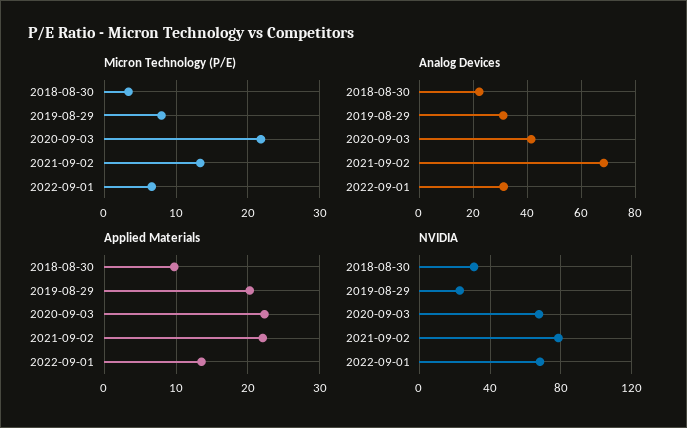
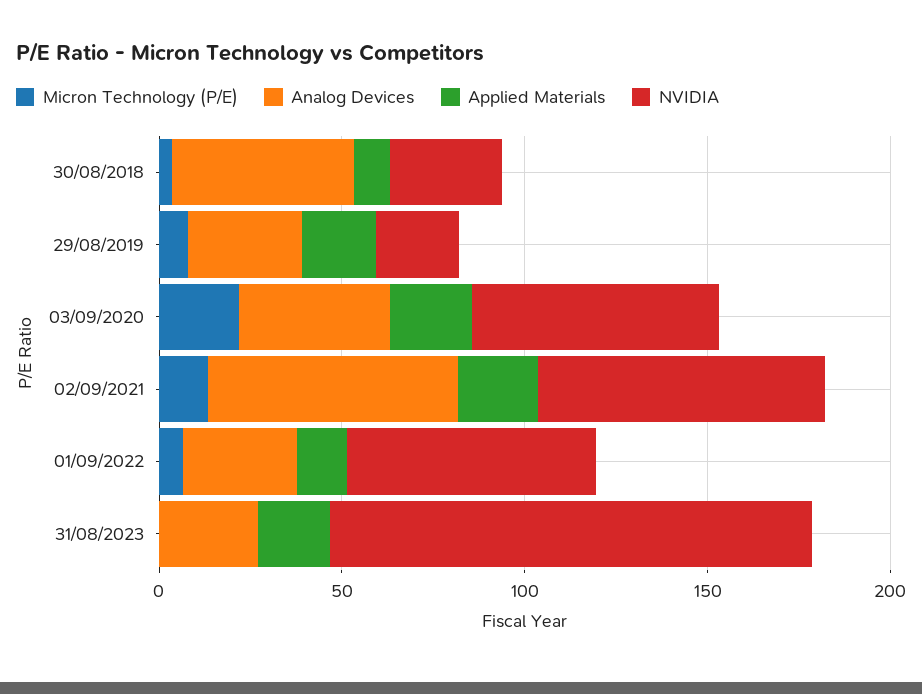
Analog Devices, 2018-08-30: 22.5 -> 50
Micron Technology (P/E), 31/08/2023: none -> 0
Analog Devices, 31/08/2023: none -> 30
Applied Materials, 31/08/2023: none -> 20
NVIDIA, 31/08/2023: none -> 130

